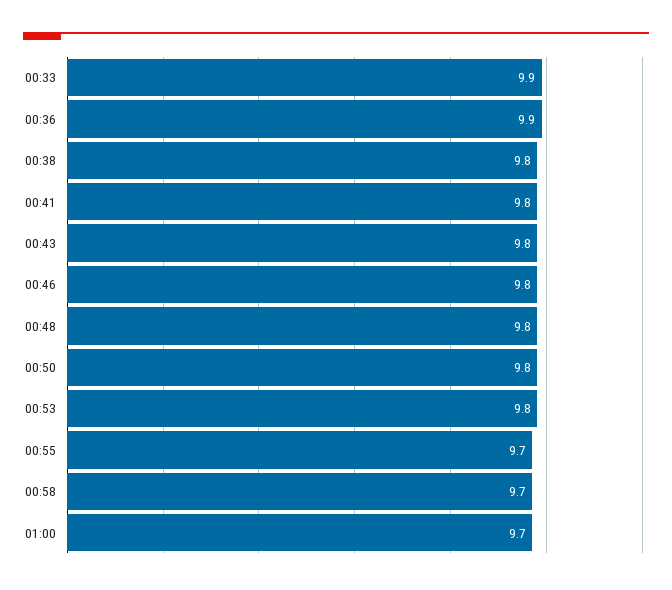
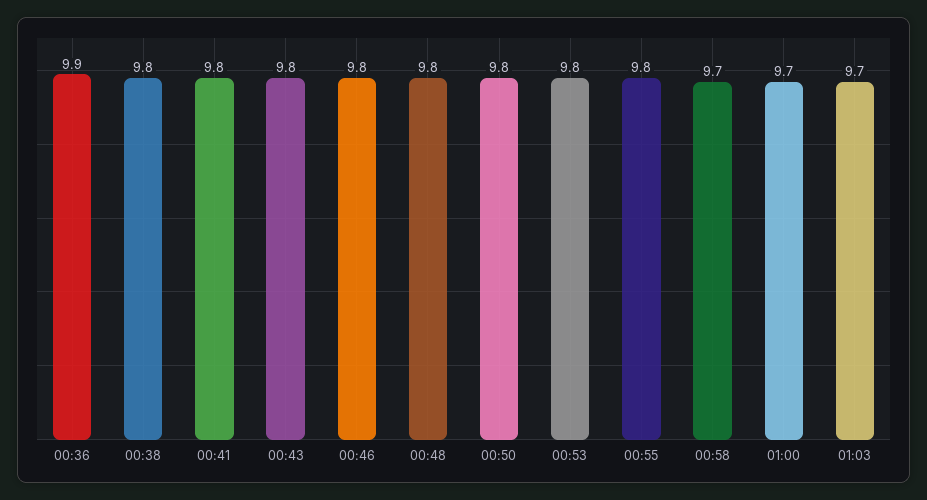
00:33: 9.9 -> none
00:55: 9.7 -> 9.8
01:03: none -> 9.7

